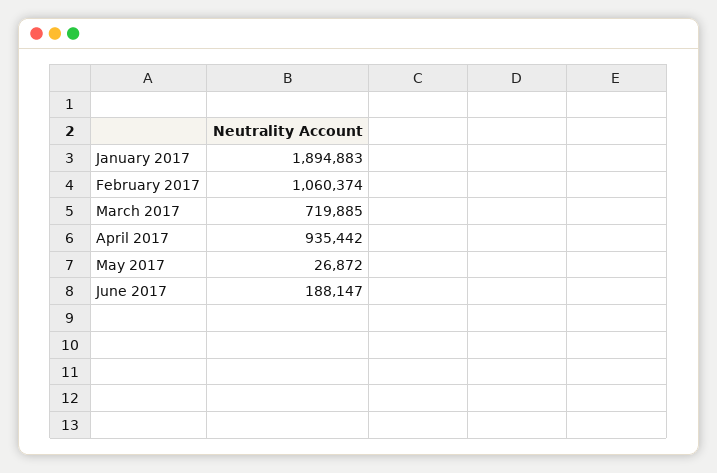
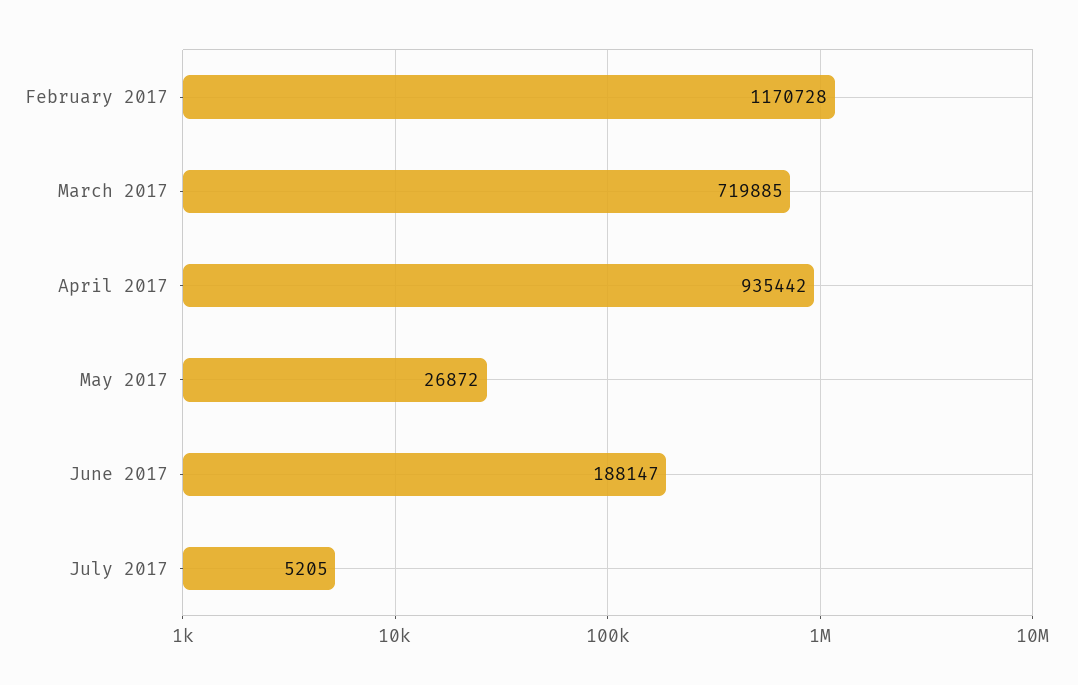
January 2017: 1894883 -> none
February 2017: 1060374 -> 1170728
July 2017: none -> 5205

